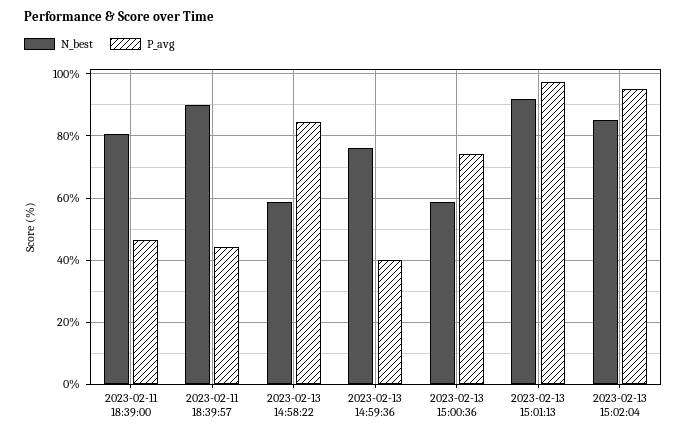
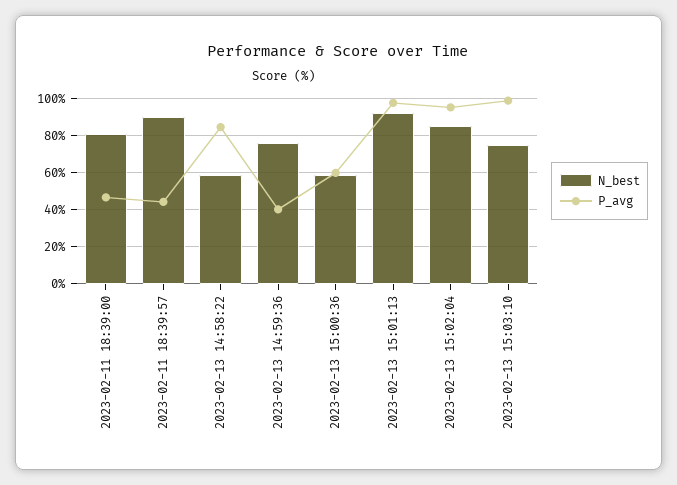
P_avg, 2023-02-13 15:00:36: 74 -> 60
N_best, 2023-02-13 15:03:10: none -> 75
P_avg, 2023-02-13 15:03:10: none -> 100

